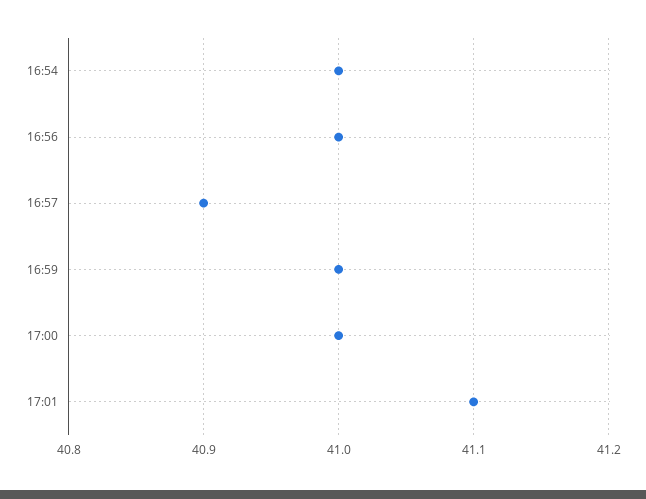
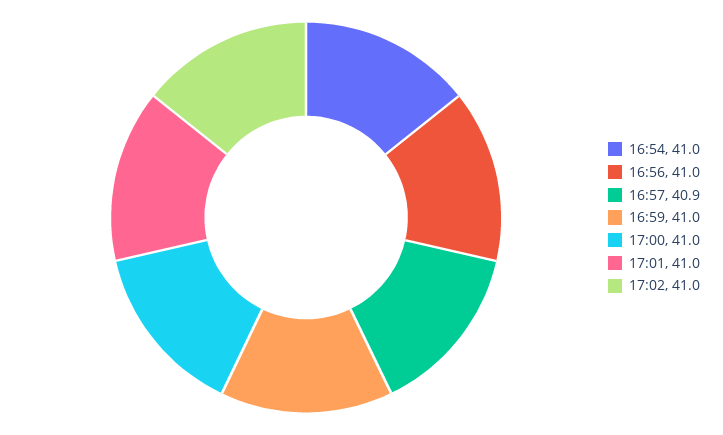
17:01: 41.1 -> 41
17:02: none -> 41

